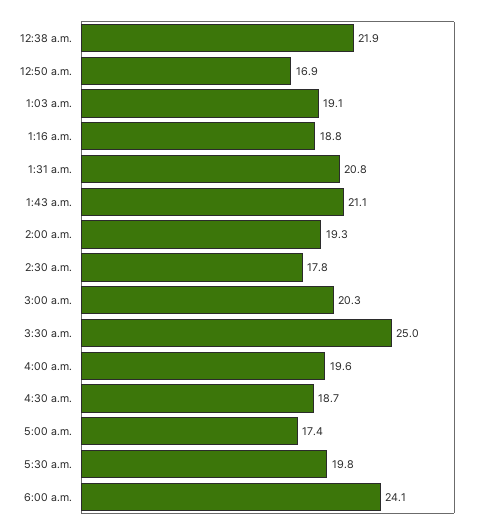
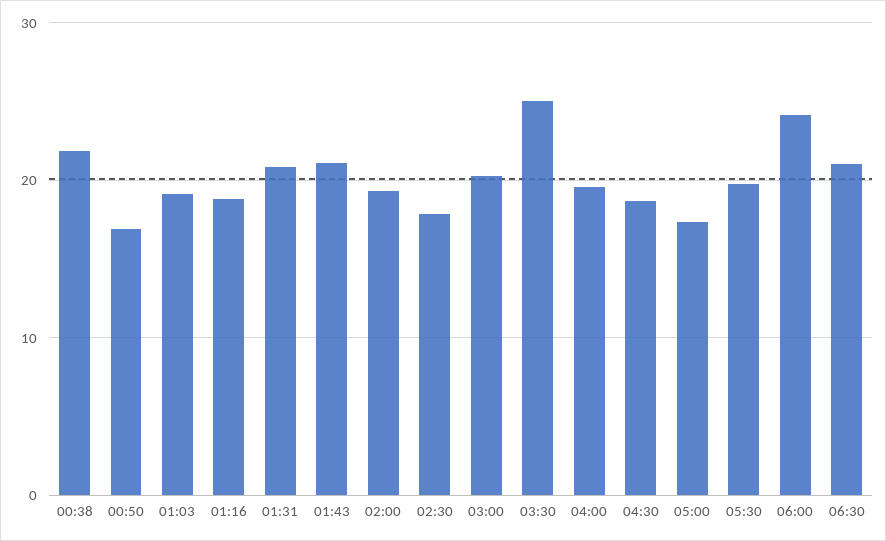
06:30: none -> 21

